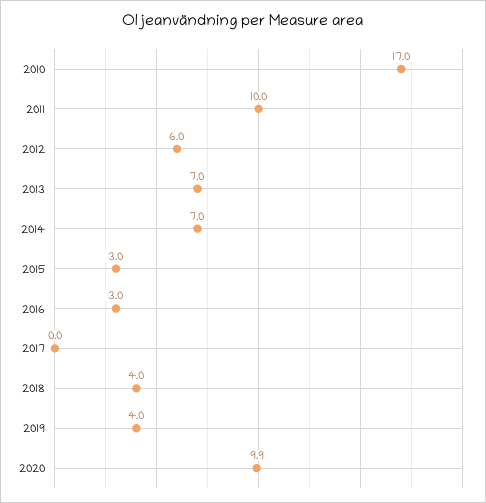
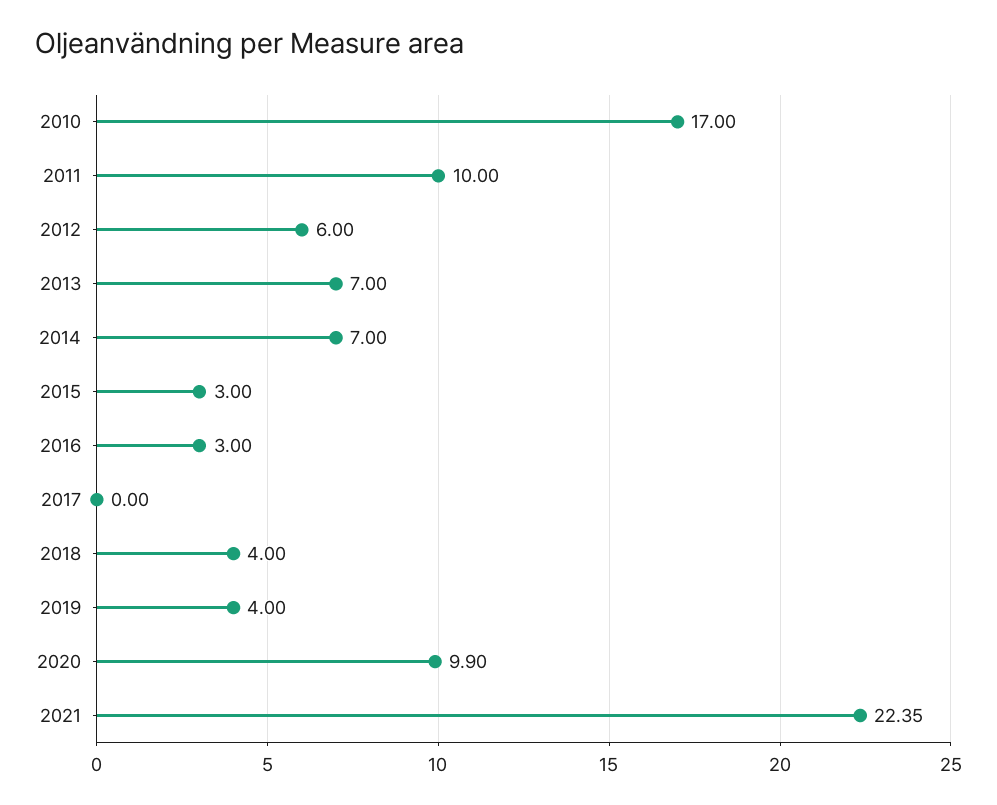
2021: none -> 22.35

